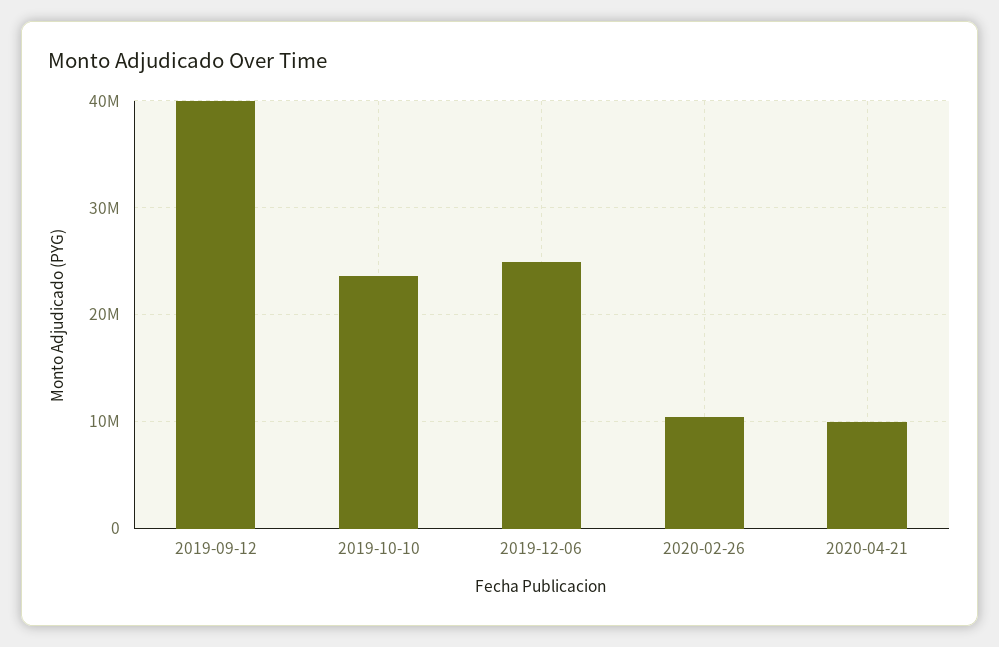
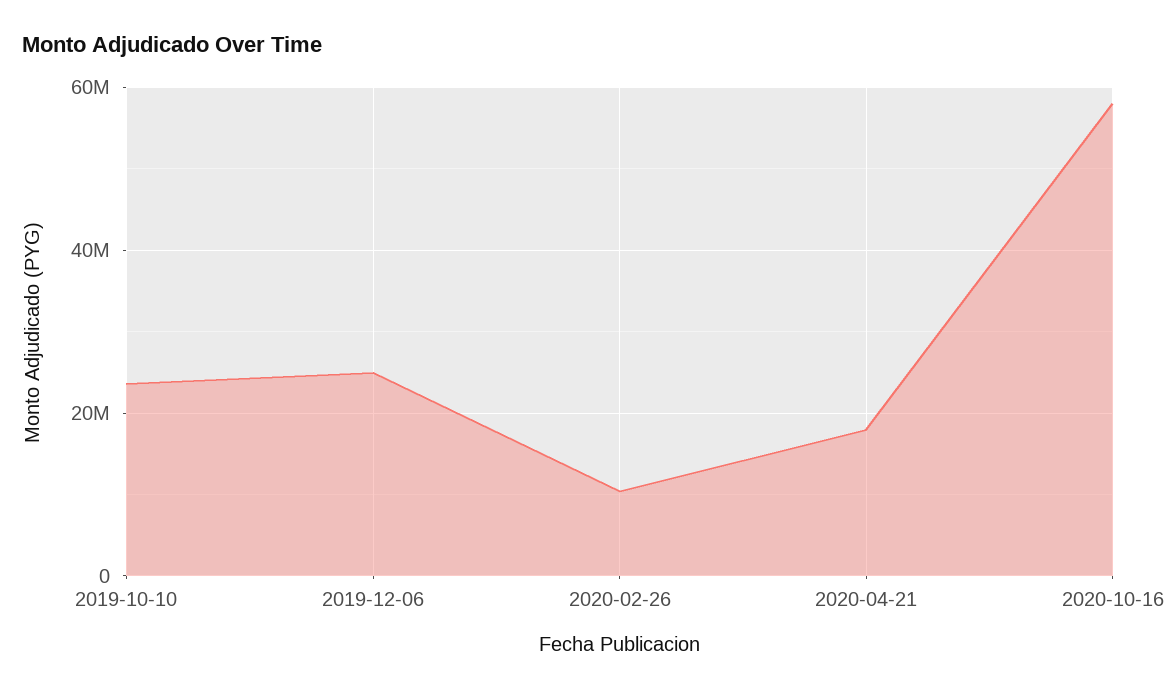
2019-09-12: 40000000 -> none
2020-04-21: 10000000 -> 18000000
2020-10-16: none -> 58000000

